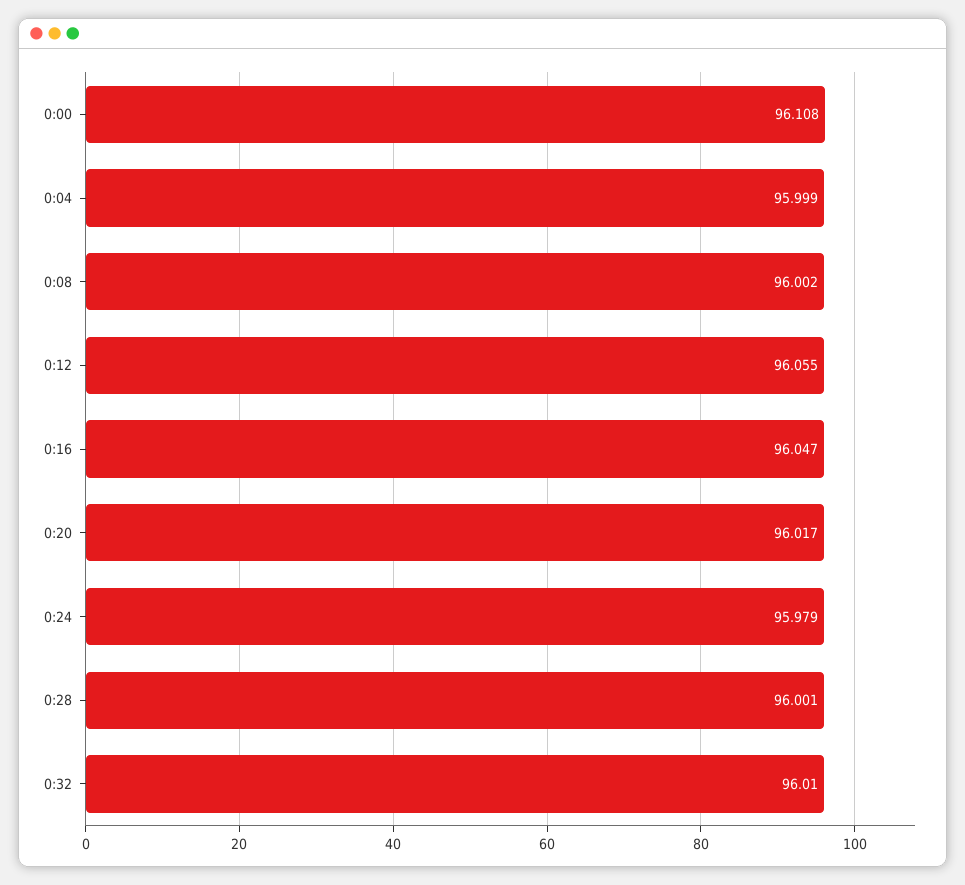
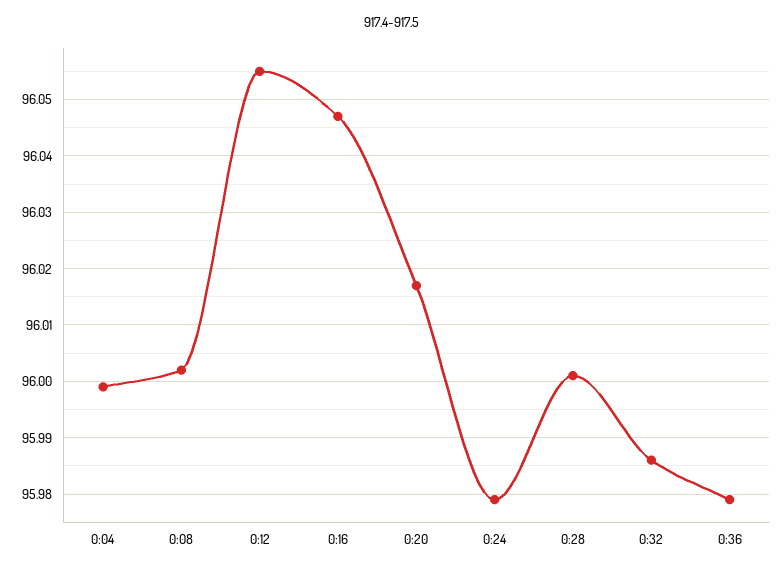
0:00: 96.108 -> none
0:32: 96.01 -> 95.985
0:36: none -> 95.98

